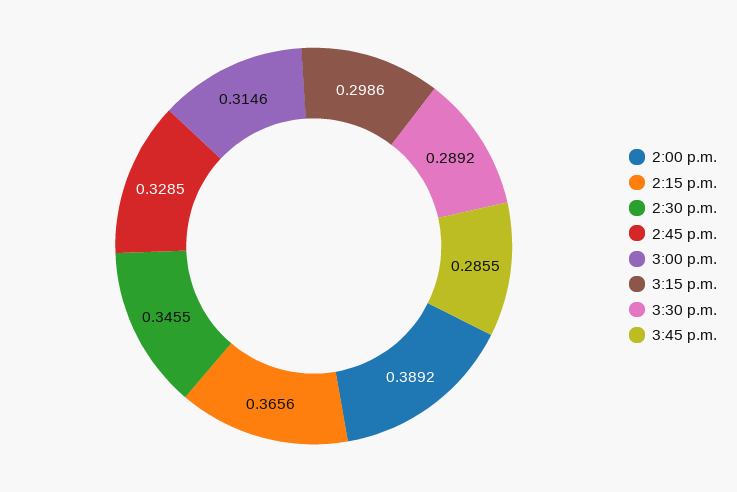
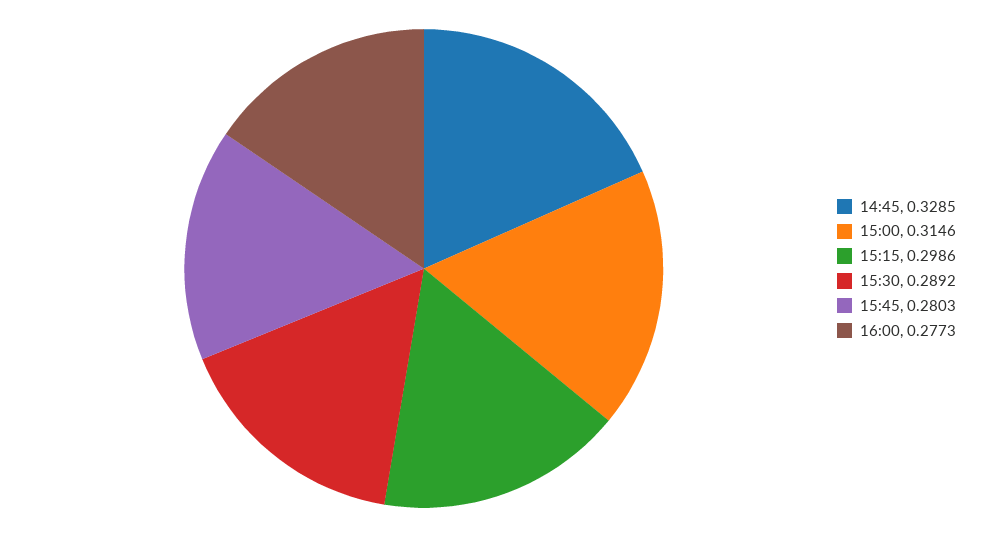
2:00 p.m.: 0.3892 -> none
2:15 p.m.: 0.3656 -> none
2:30 p.m.: 0.3455 -> none
3:45 p.m.: 0.2855 -> 0.2803
16:00: none -> 0.2773

